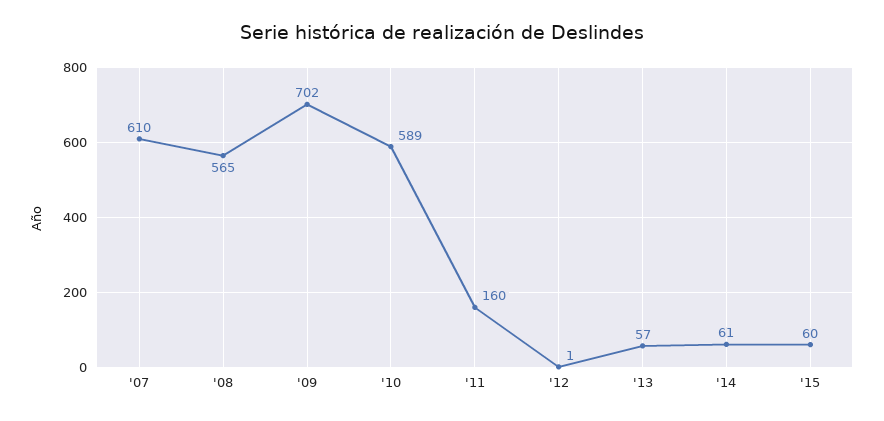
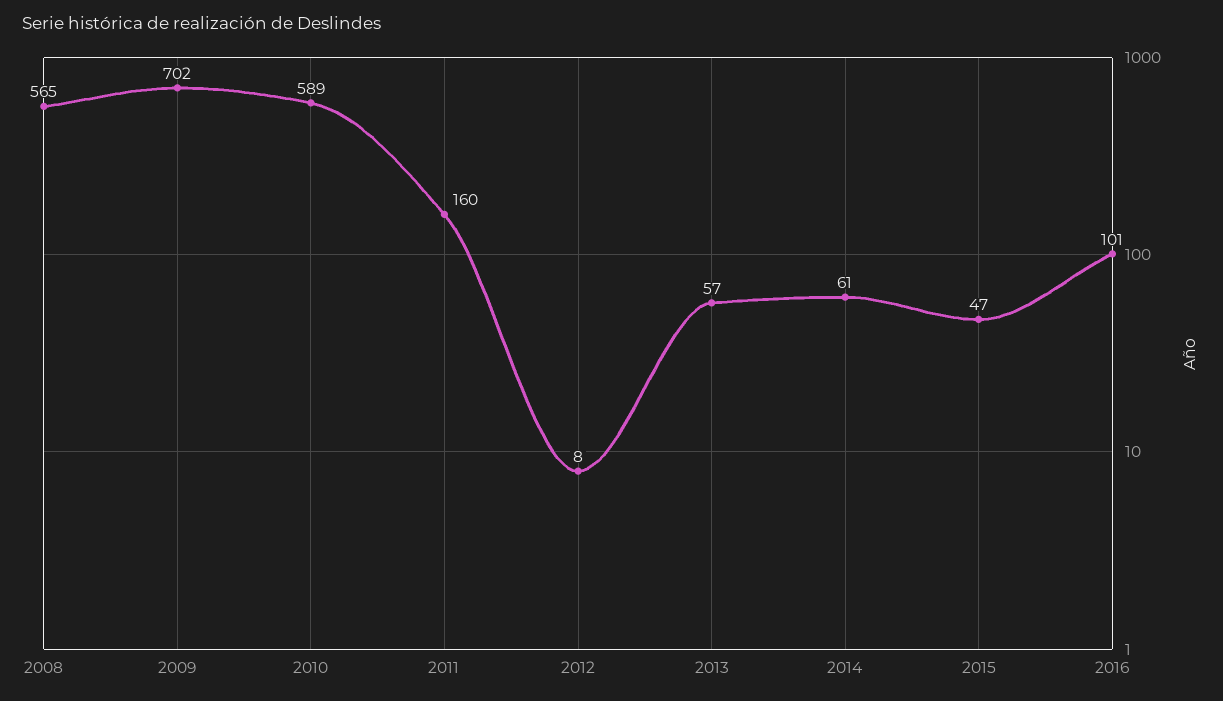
'07: 610 -> none
'12: 1 -> 8
'15: 60 -> 47
2016: none -> 101

